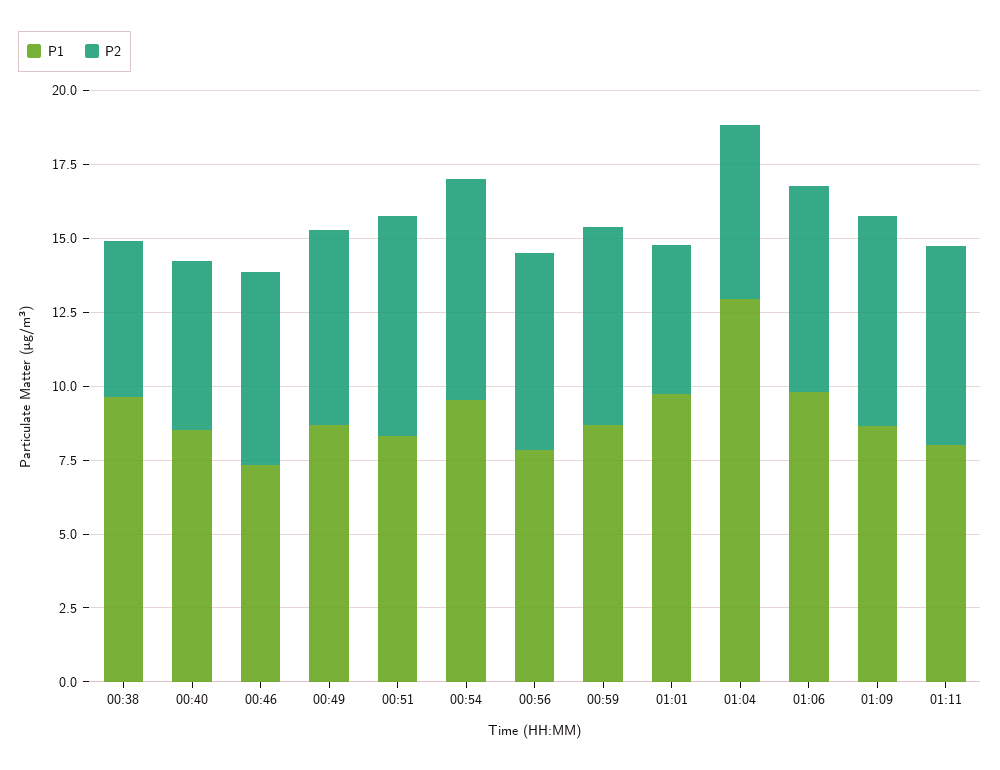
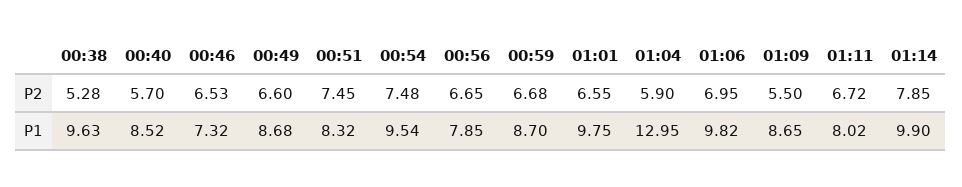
P2, 01:01: 5 -> 6.55
P2, 01:09: 7 -> 5.5
P2, 01:14: none -> 7.85
P1, 01:14: none -> 9.9

